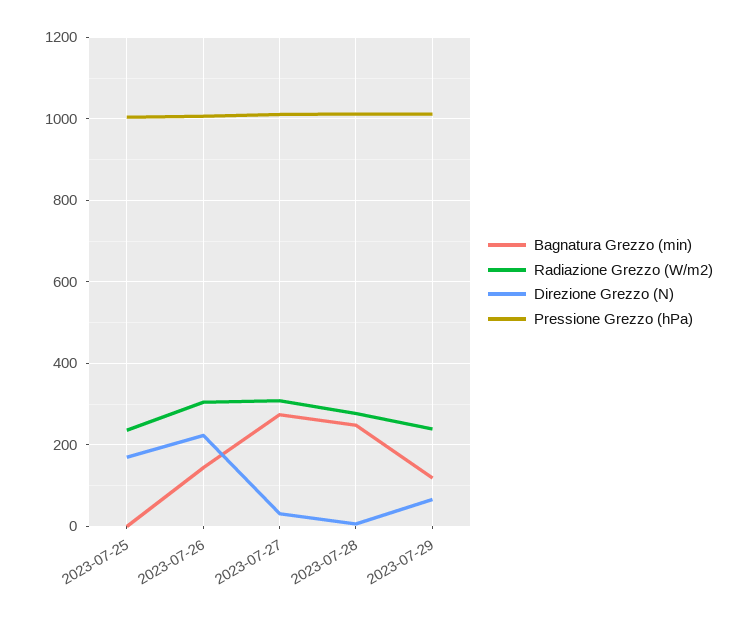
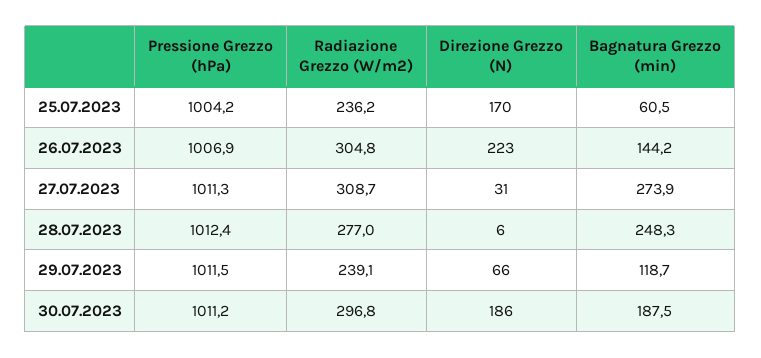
Bagnatura Grezzo (min), 2023-07-25: 0 -> 60.5
Pressione Grezzo (hPa), 30.07.2023: none -> 1011.2
Radiazione Grezzo (W/m2), 30.07.2023: none -> 296.8
Direzione Grezzo (N), 30.07.2023: none -> 186
Bagnatura Grezzo (min), 30.07.2023: none -> 187.5

